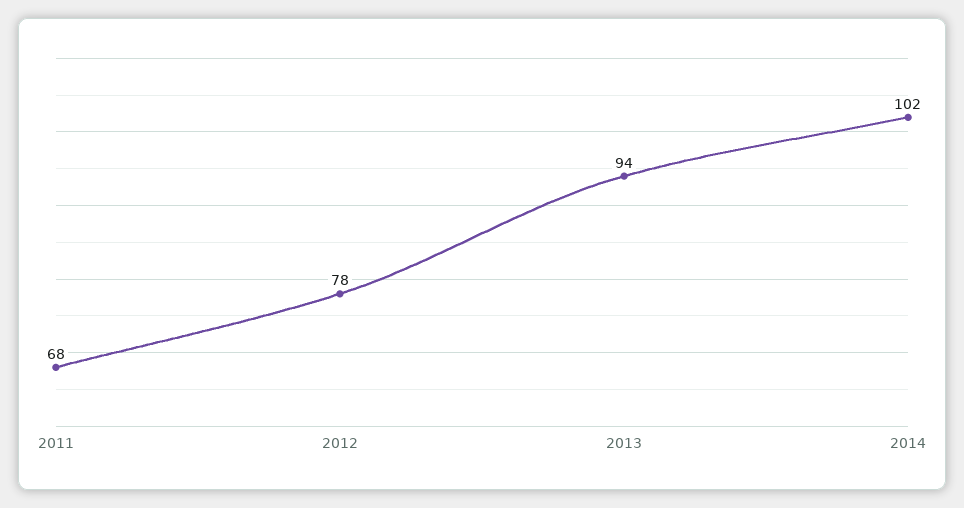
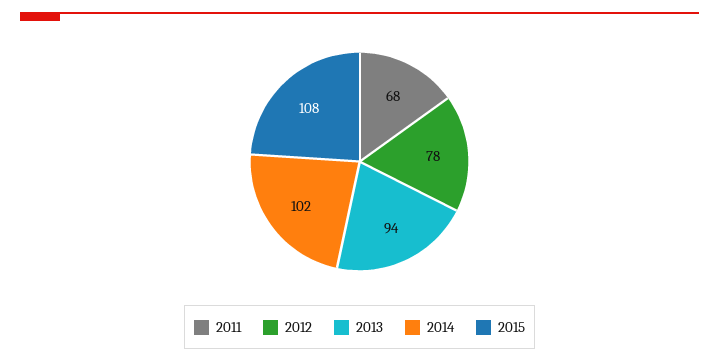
2015: none -> 108

